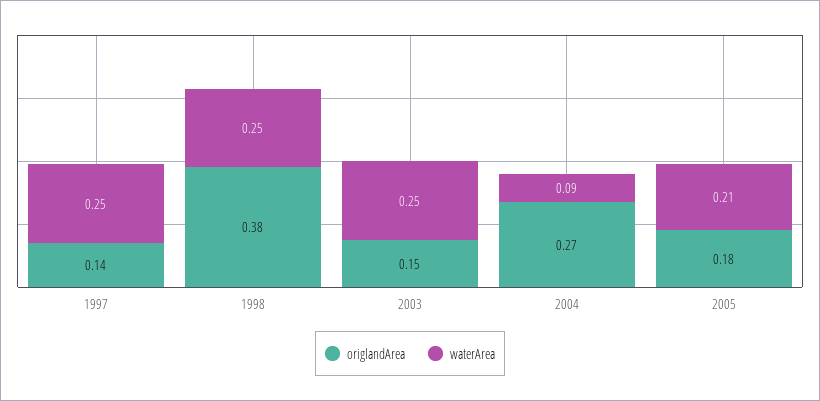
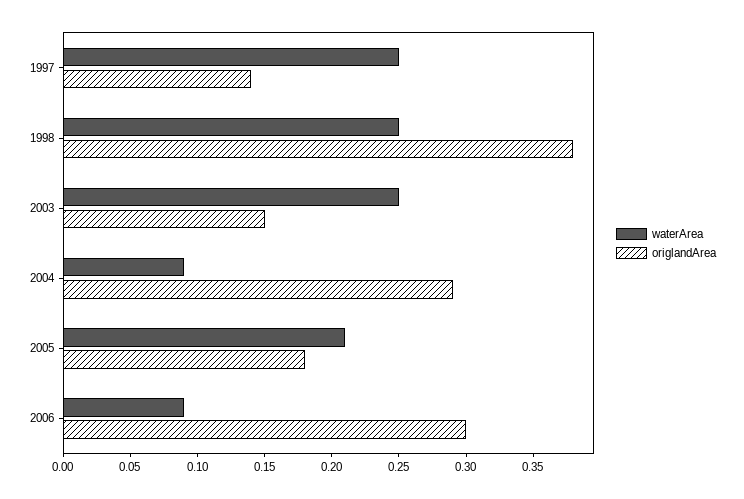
origlandArea, 2004: 0.27 -> 0.29
waterArea, 2006: none -> 0.09
origlandArea, 2006: none -> 0.3

